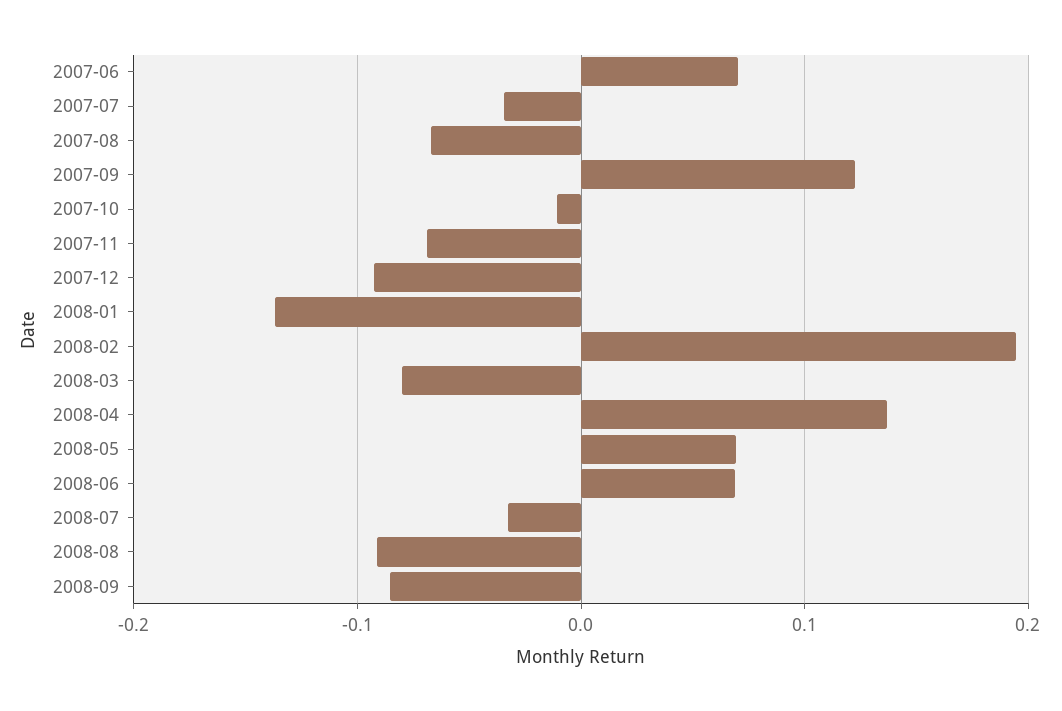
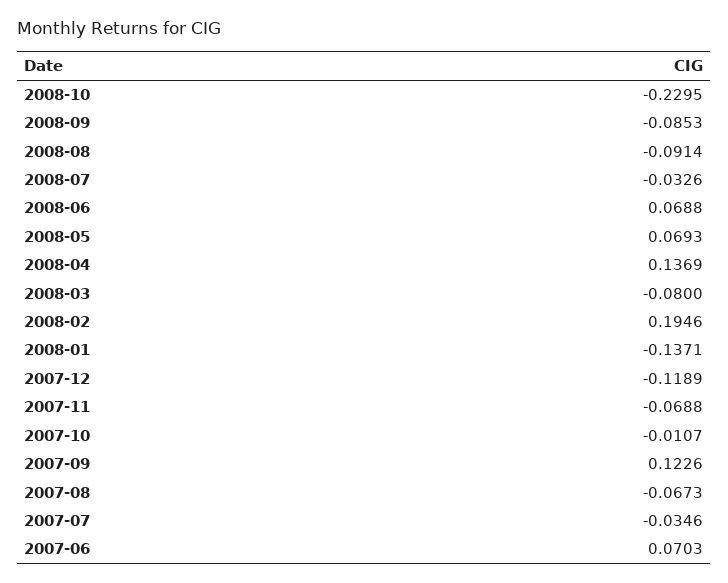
2007-12: -0.09 -> -0.1189
2008-10: none -> -0.2295

